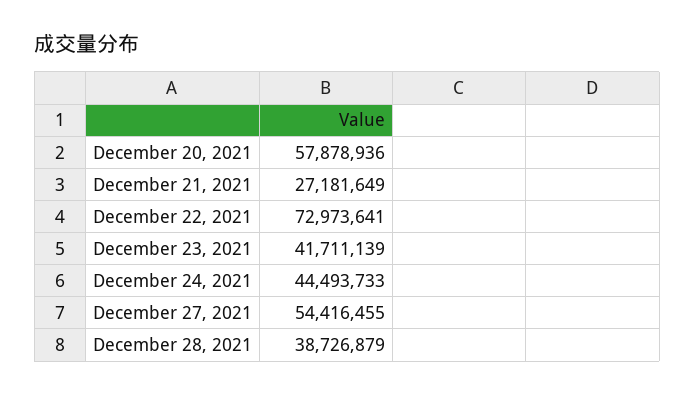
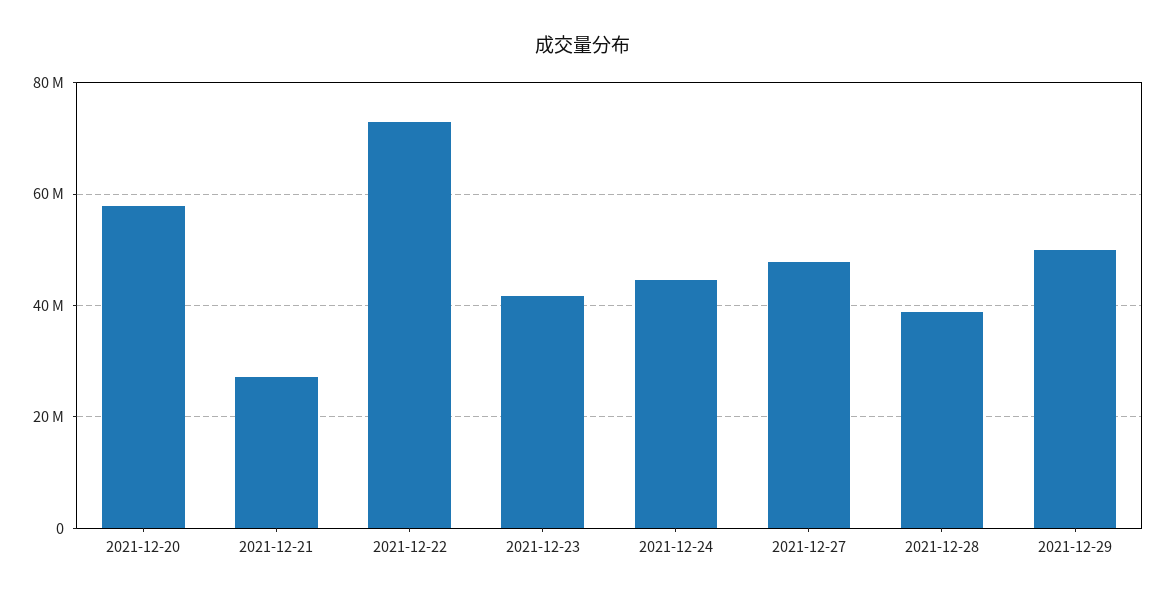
December 27, 2021: 54416455 -> 48000000
2021-12-29: none -> 50000000

